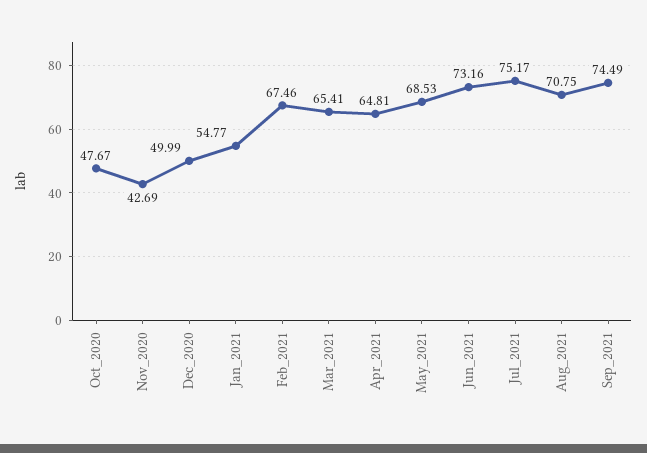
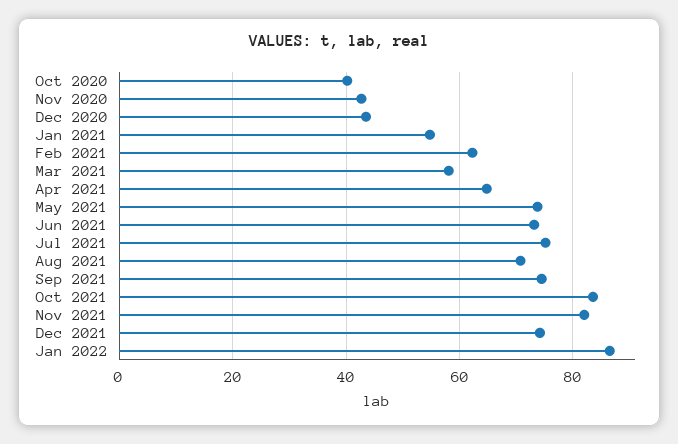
Oct_2020: 47.67 -> 40
Dec_2020: 49.99 -> 44
Feb_2021: 67.46 -> 62
Mar_2021: 65.41 -> 58
May_2021: 68.53 -> 74
Oct 2021: none -> 84
Nov 2021: none -> 82
Dec 2021: none -> 74
Jan 2022: none -> 86

